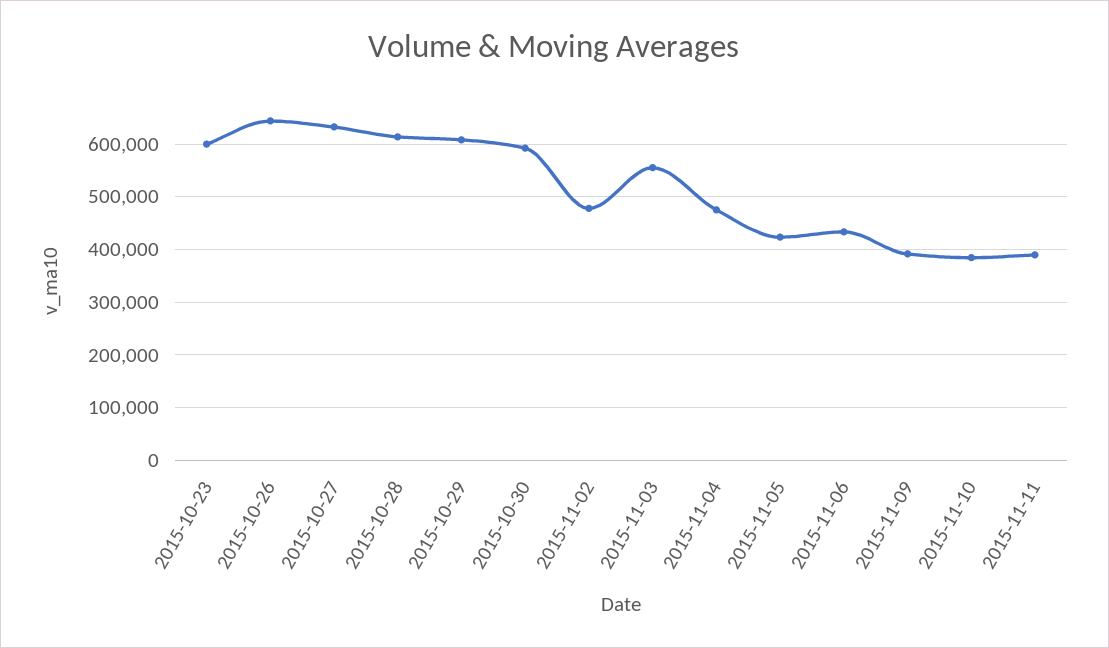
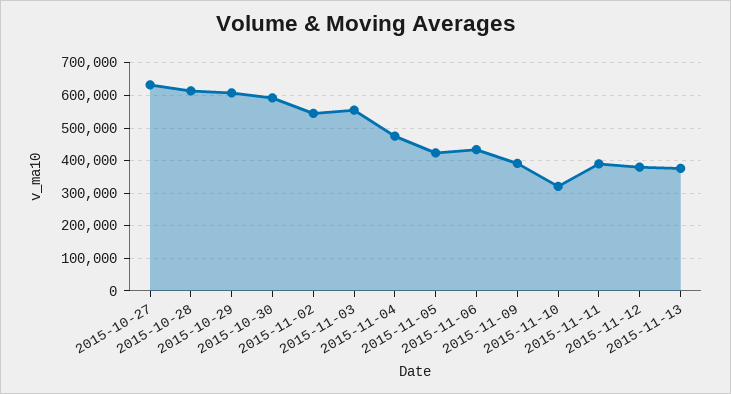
2015-10-23: 600000 -> none
2015-10-26: 640000 -> none
2015-11-02: 480000 -> 540000
2015-11-10: 380000 -> 320000
2015-11-12: none -> 380000
2015-11-13: none -> 380000

